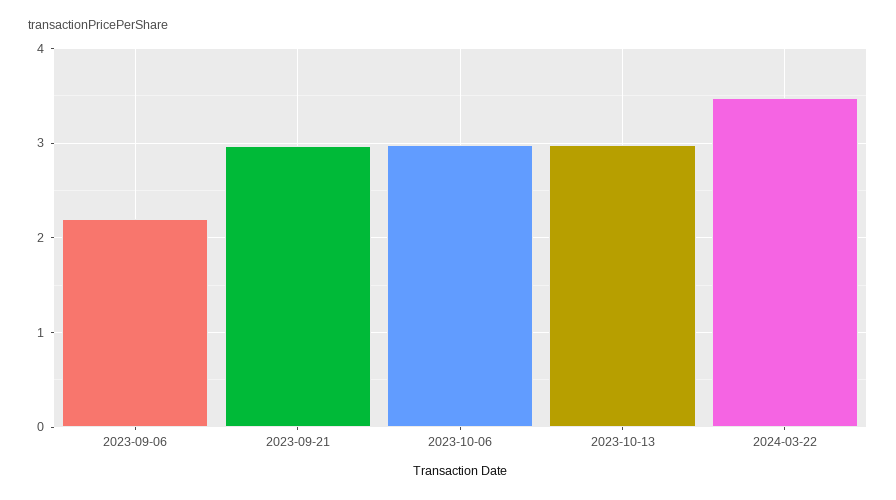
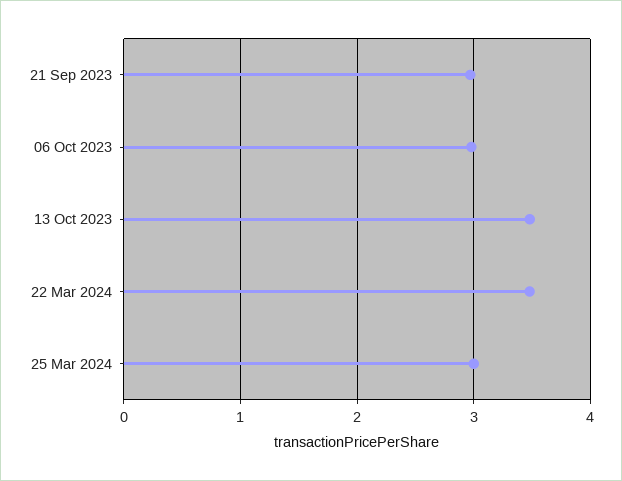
2023-09-06: 2.2 -> none
2023-10-13: 3 -> 3.5
25 Mar 2024: none -> 3

